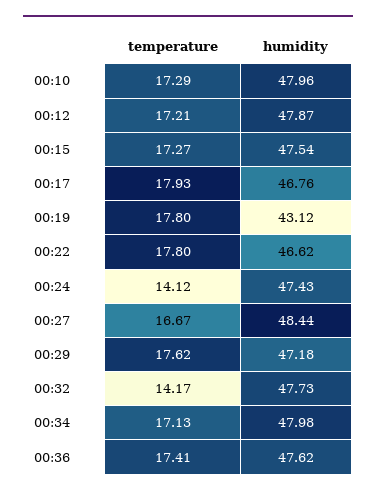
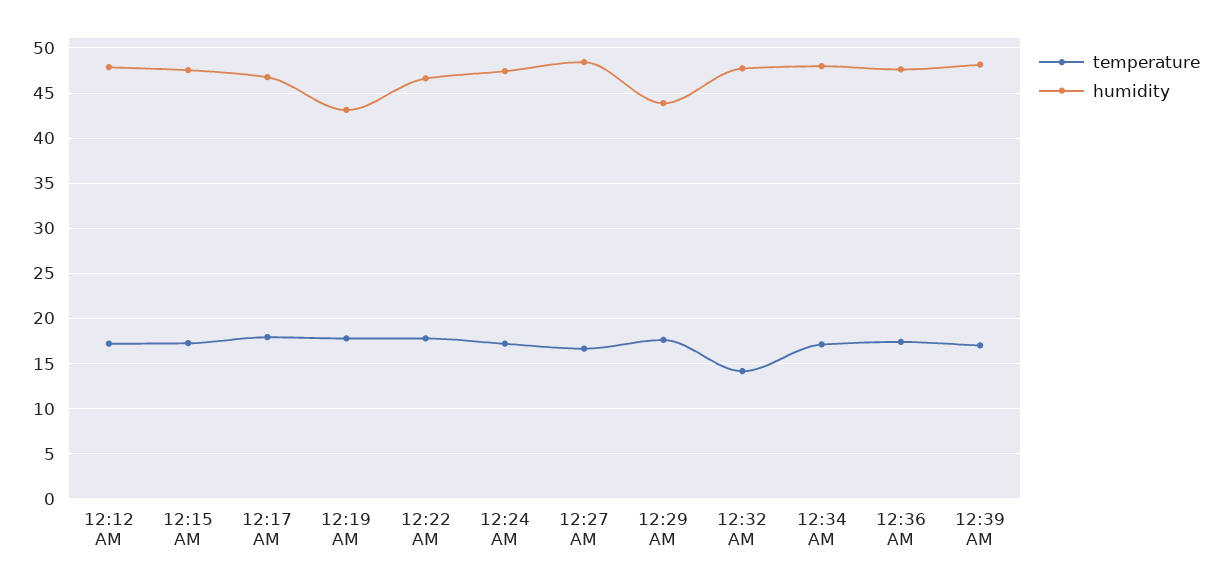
temperature, 00:10: 17.29 -> none
humidity, 00:10: 47.96 -> none
temperature, 00:24: 14.12 -> 17
humidity, 00:29: 47.18 -> 44
temperature, 12:39 AM: none -> 17
humidity, 12:39 AM: none -> 48

